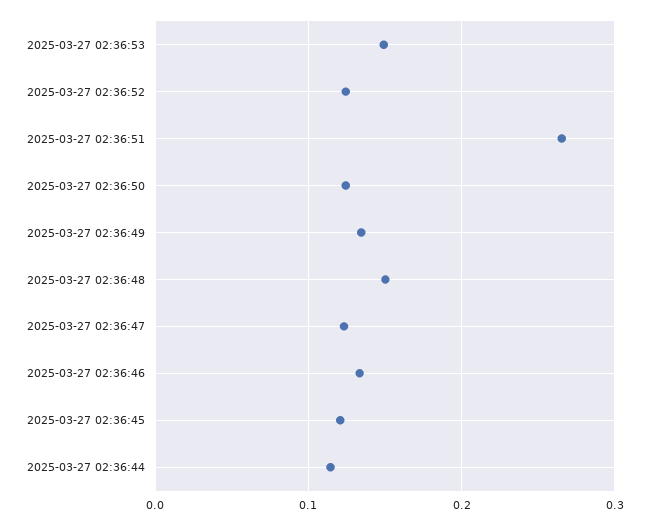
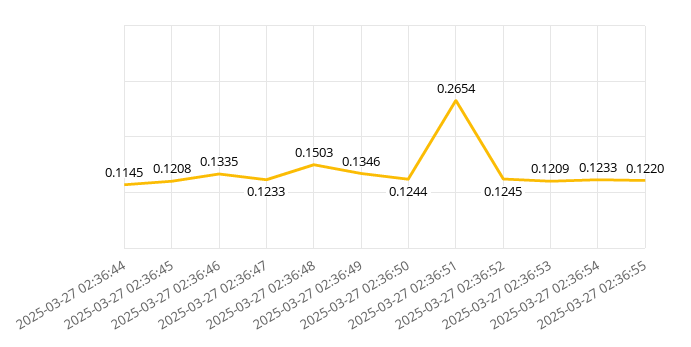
2025-03-27 02:36:53: 0.15 -> 0.1209
2025-03-27 02:36:54: none -> 0.1233
2025-03-27 02:36:55: none -> 0.122

